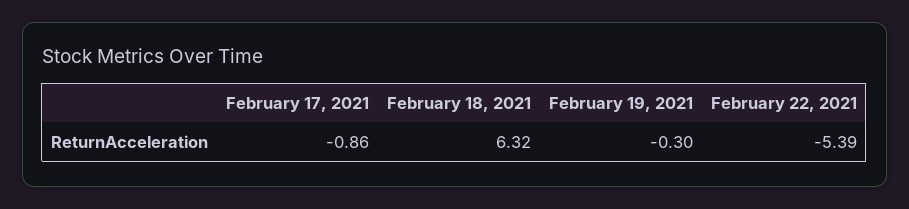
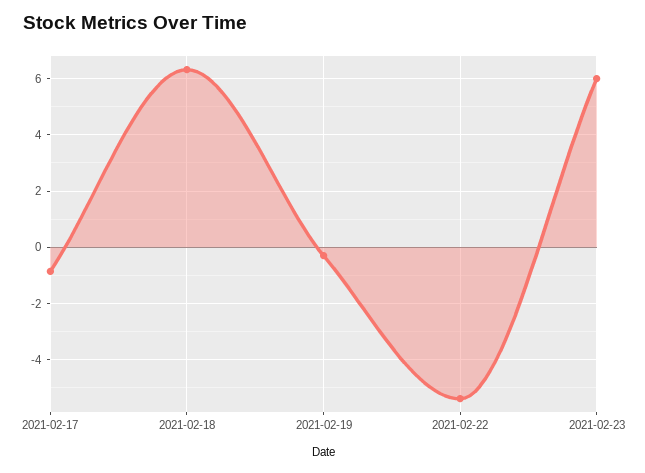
2021-02-23: none -> 6

